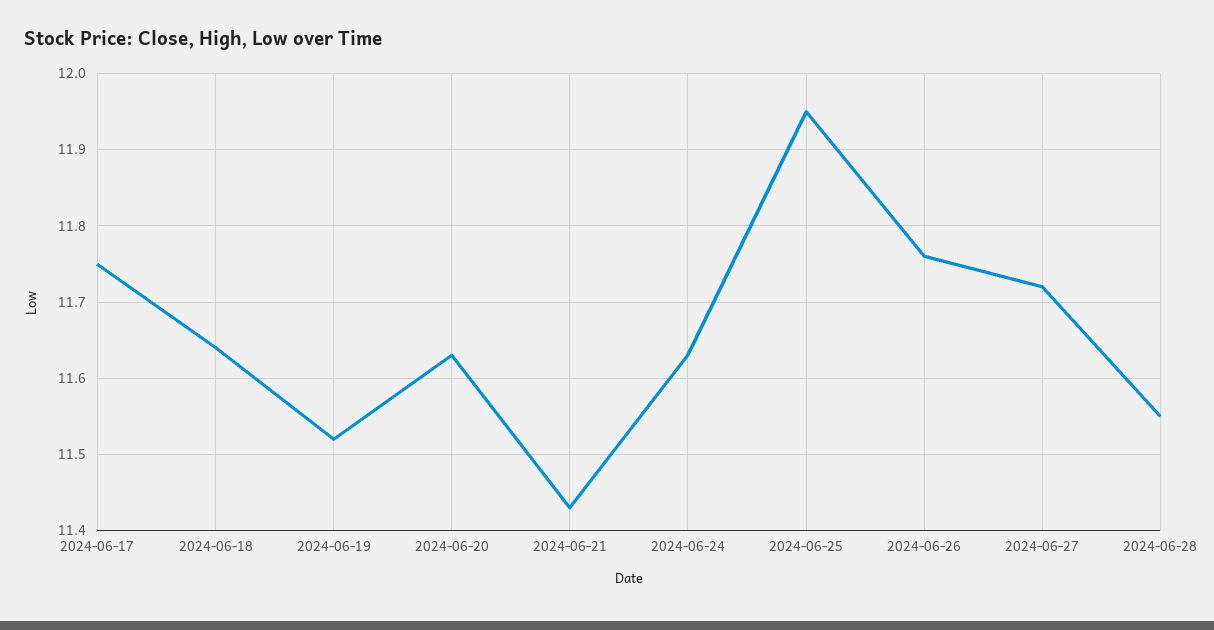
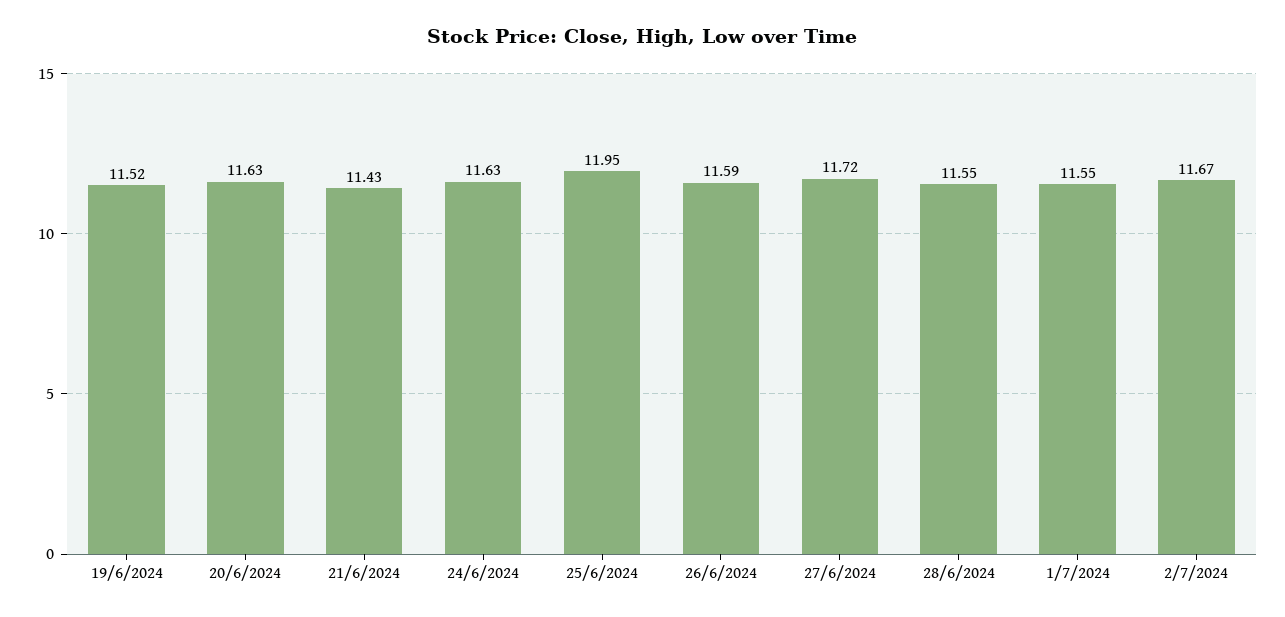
2024-06-17: 11.75 -> none
2024-06-18: 11.64 -> none
2024-06-26: 11.76 -> 11.59
1/7/2024: none -> 11.55
2/7/2024: none -> 11.67

